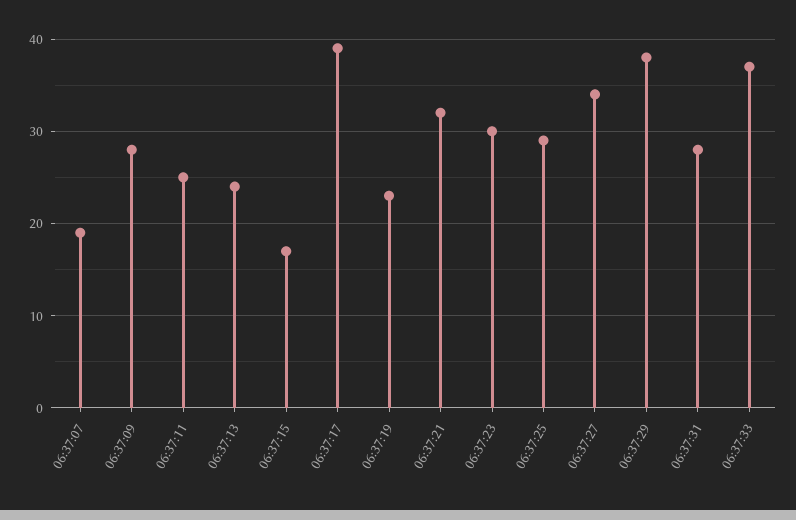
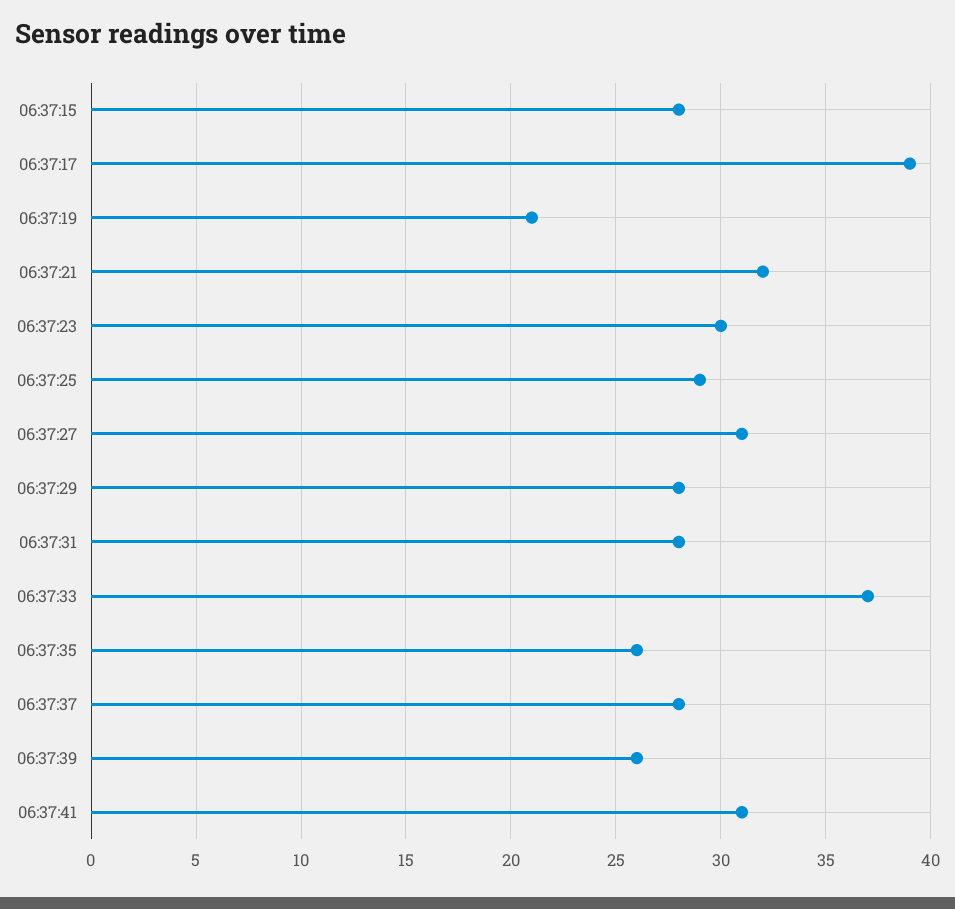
06:37:07: 19 -> none
06:37:09: 28 -> none
06:37:11: 25 -> none
06:37:13: 24 -> none
06:37:15: 17 -> 28
06:37:19: 23 -> 21
06:37:27: 34 -> 31
06:37:29: 38 -> 28
06:37:35: none -> 26
06:37:37: none -> 28
06:37:39: none -> 26
06:37:41: none -> 31

